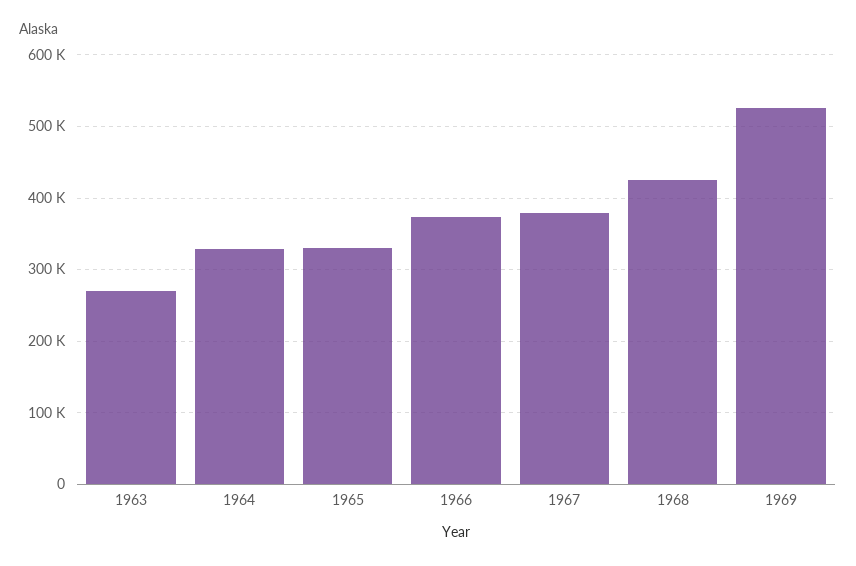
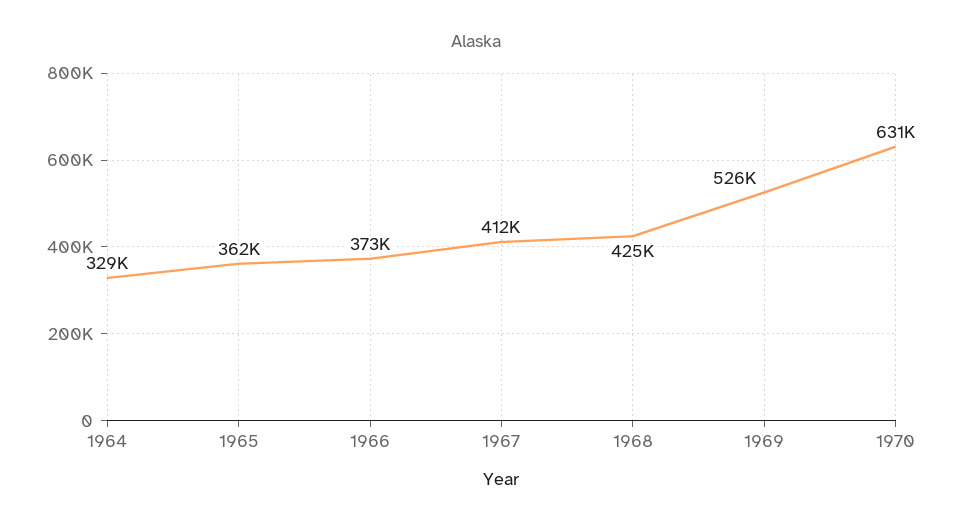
1963: 270000 -> none
1965: 330000 -> 362000
1967: 380000 -> 412000
1970: none -> 631000

